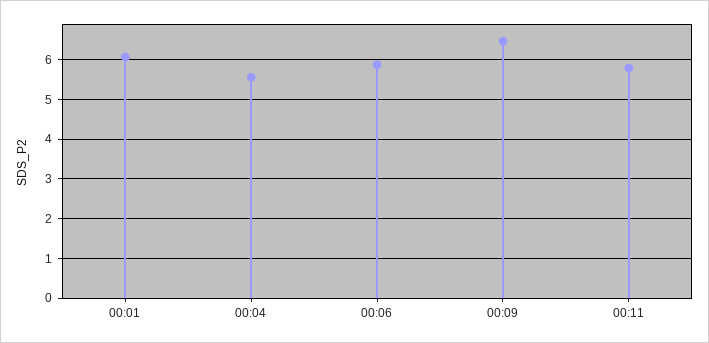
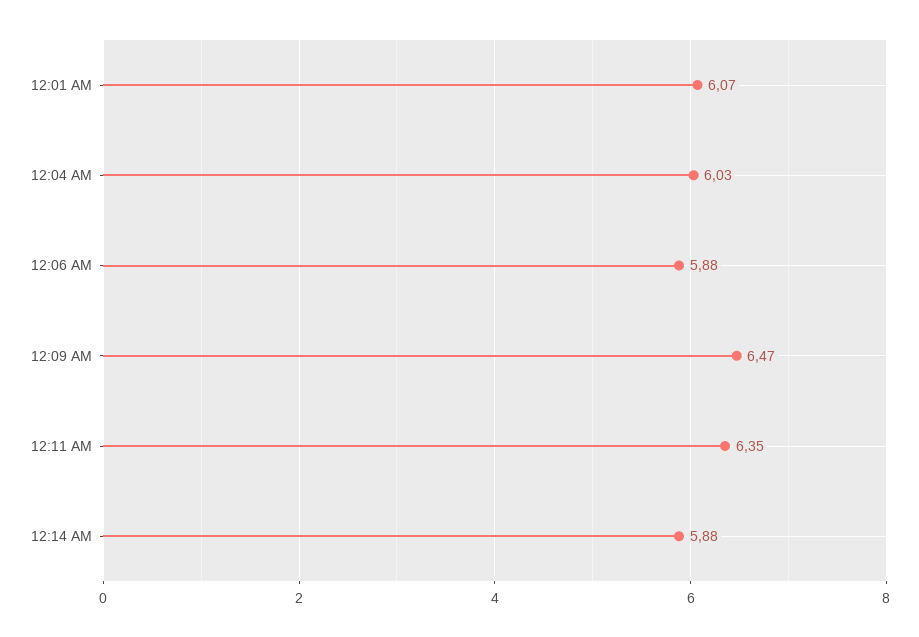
00:04: 5.6 -> 6.03
00:11: 5.8 -> 6.35
12:14 AM: none -> 5.88

